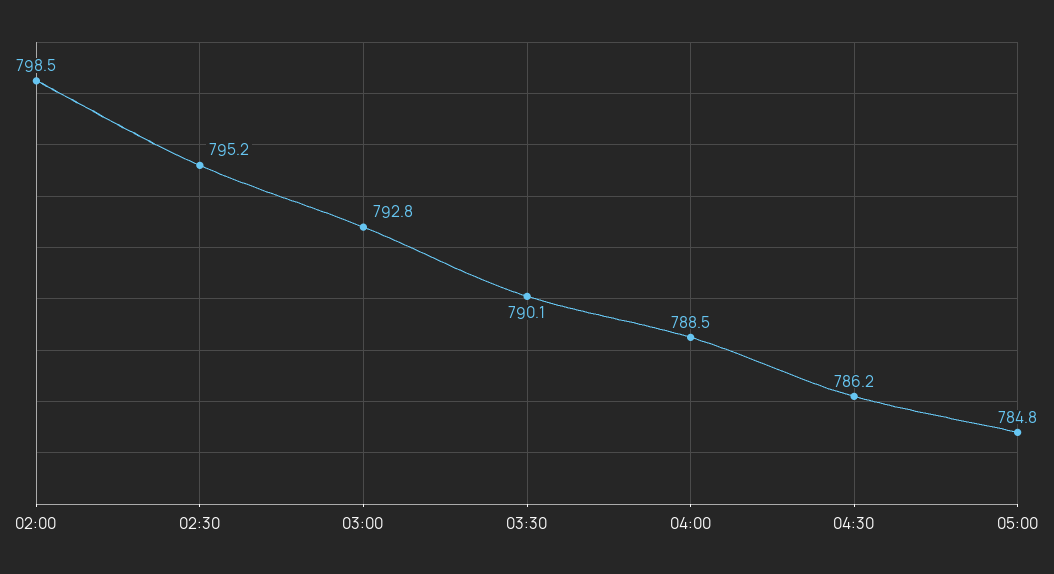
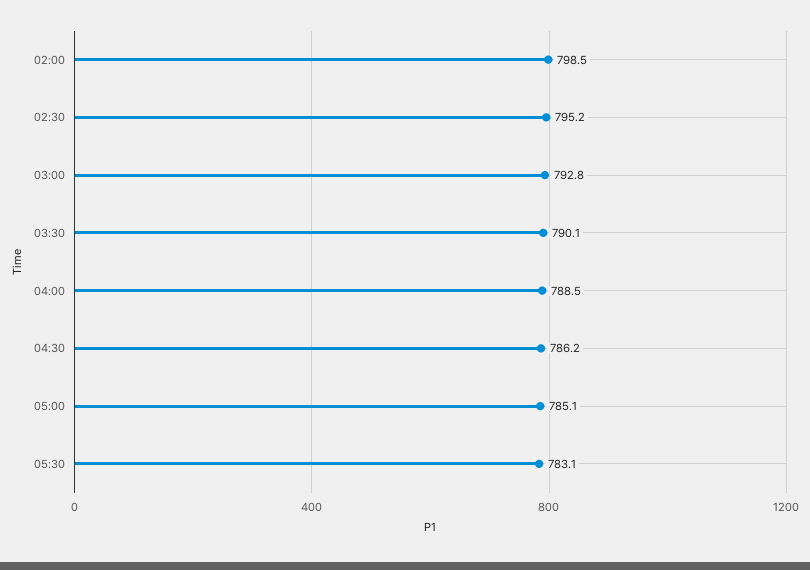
05:00: 784.8 -> 785.1
05:30: none -> 783.1

